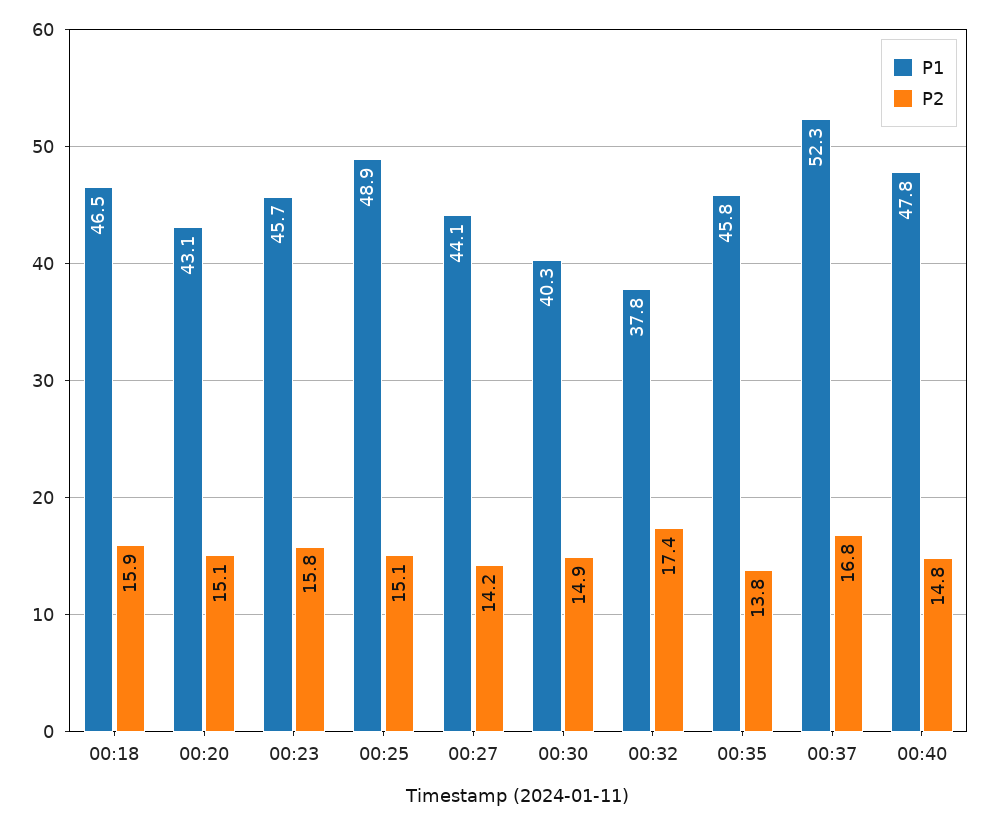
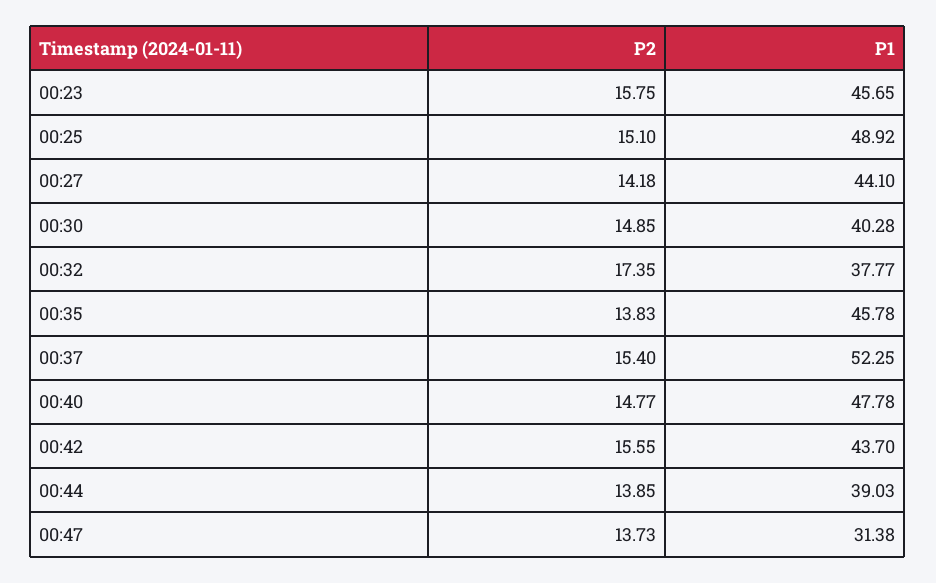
P1, 00:18: 46.5 -> none
P2, 00:18: 15.9 -> none
P1, 00:20: 43.1 -> none
P2, 00:20: 15.1 -> none
P2, 00:37: 16.8 -> 15.4
P2, 00:42: none -> 15.55
P1, 00:42: none -> 43.7
P2, 00:44: none -> 13.85
P1, 00:44: none -> 39.03
P2, 00:47: none -> 13.73
P1, 00:47: none -> 31.38

